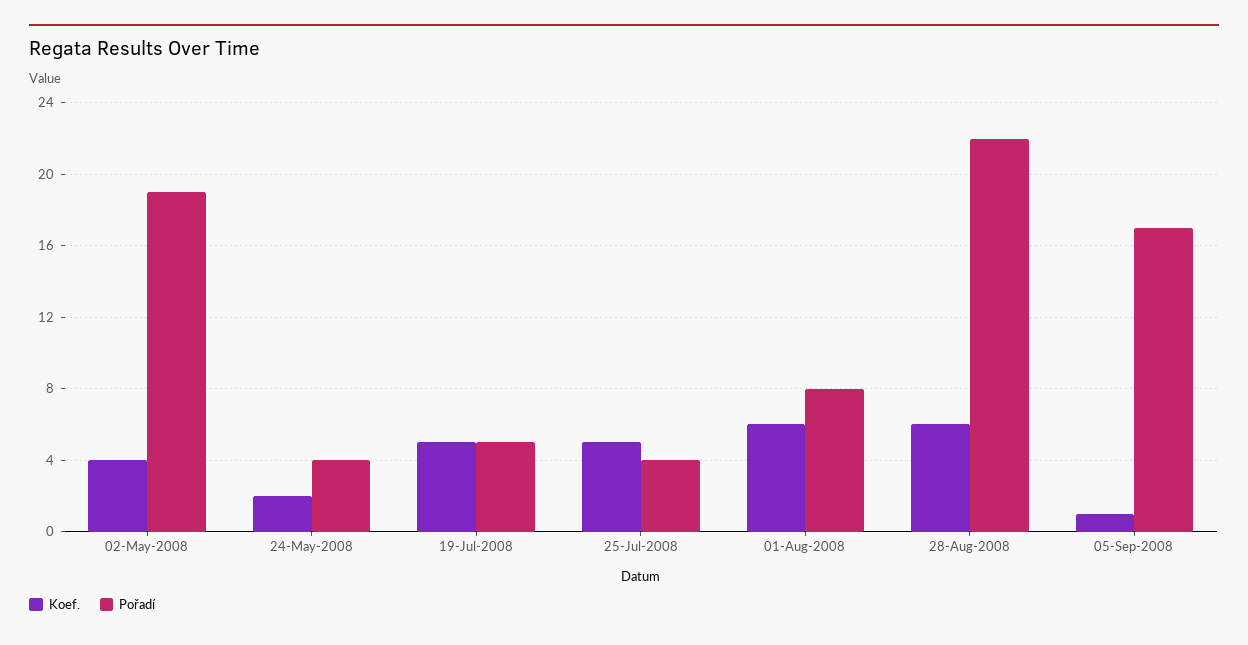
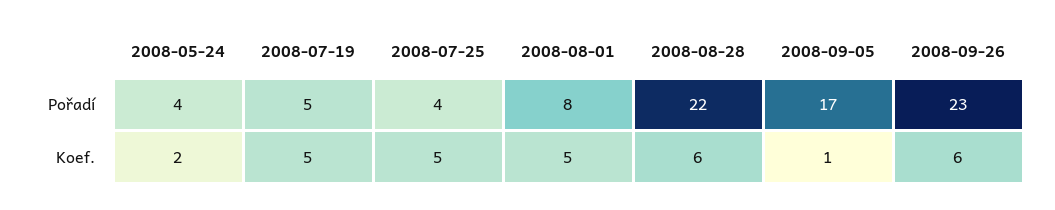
Koef., 02-May-2008: 4 -> none
Pořadí, 02-May-2008: 19 -> none
Koef., 01-Aug-2008: 6 -> 5
Pořadí, 2008-09-26: none -> 23
Koef., 2008-09-26: none -> 6

